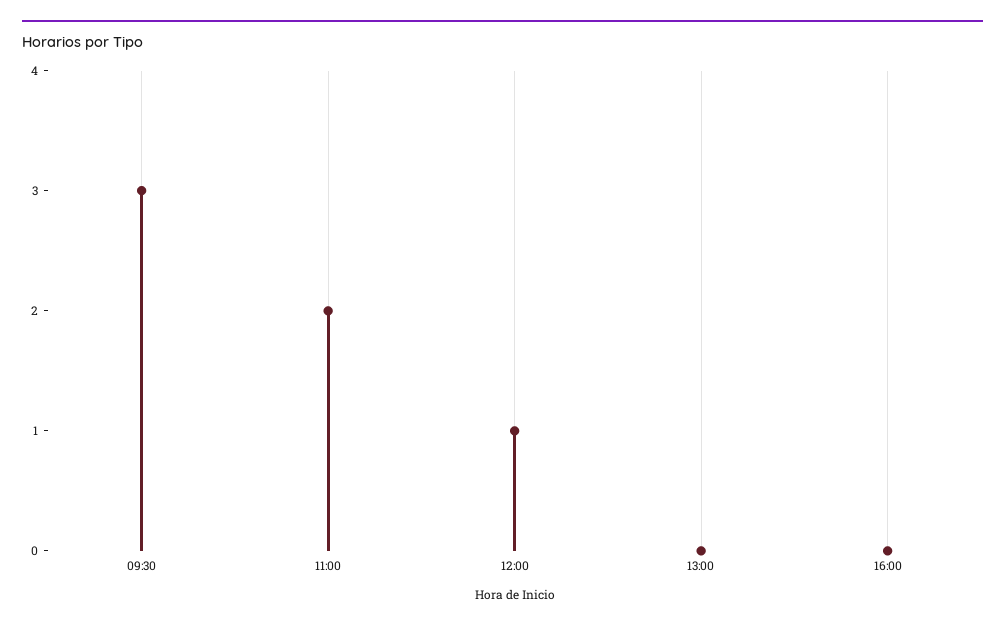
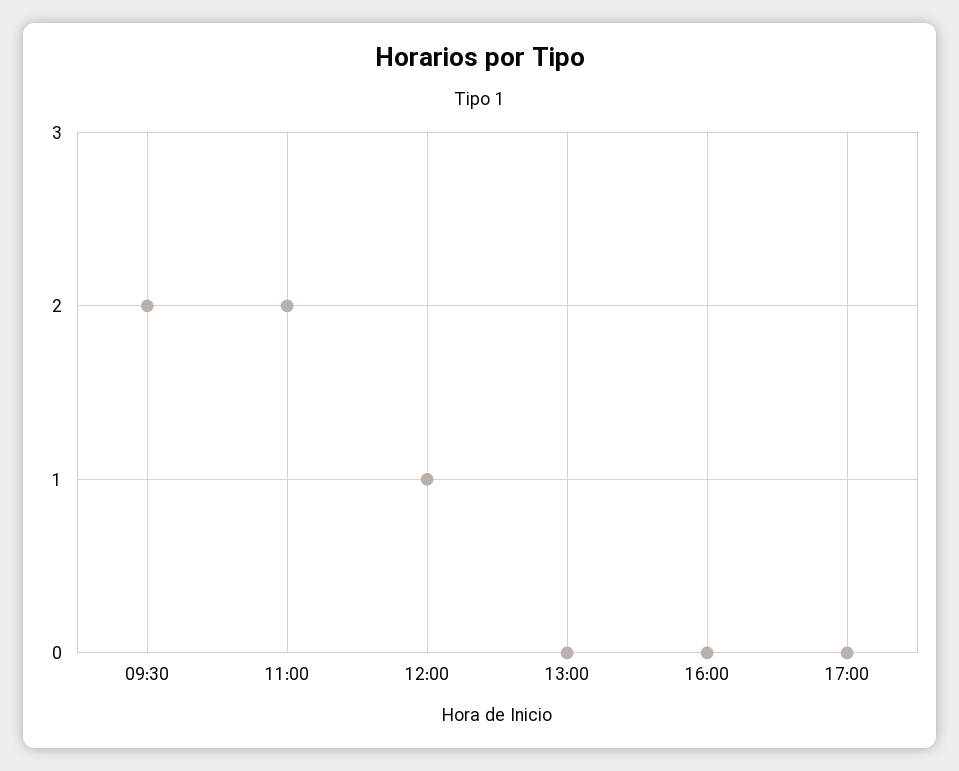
09:30: 3 -> 2
17:00: none -> 0

